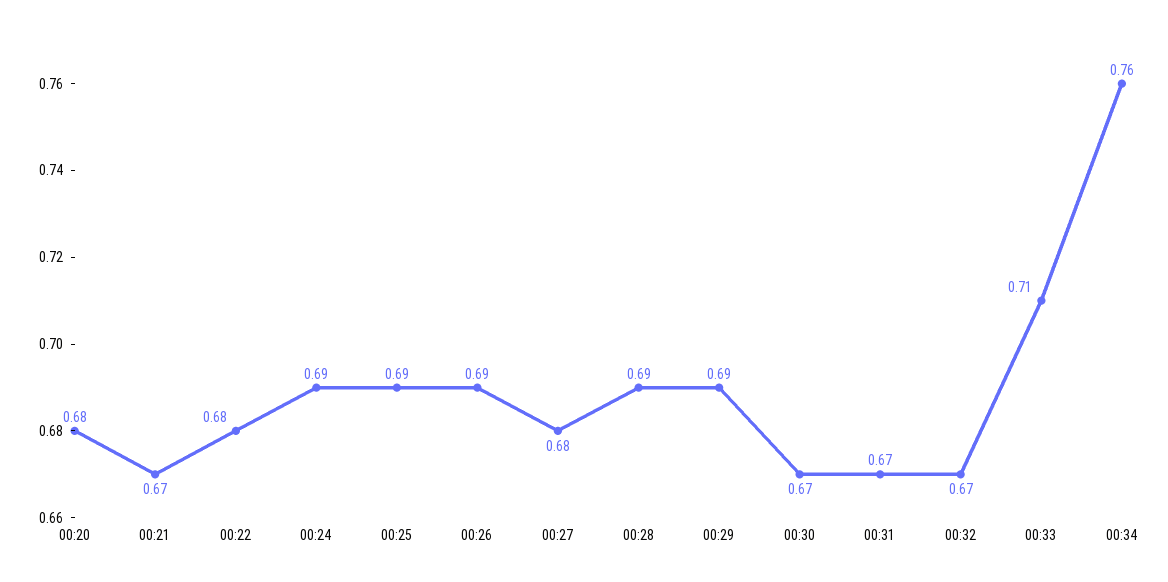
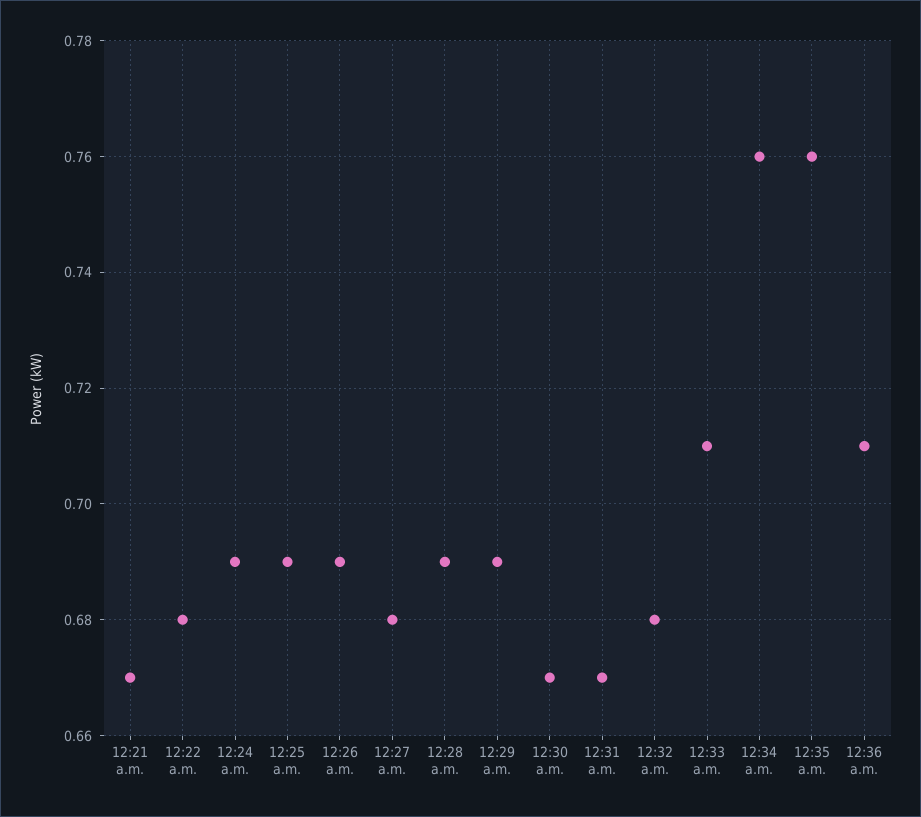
00:20: 0.68 -> none
00:32: 0.67 -> 0.68
12:35 a.m.: none -> 0.76
12:36 a.m.: none -> 0.71

